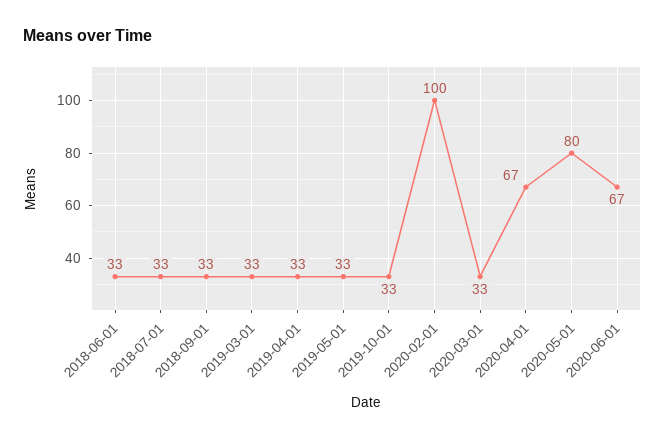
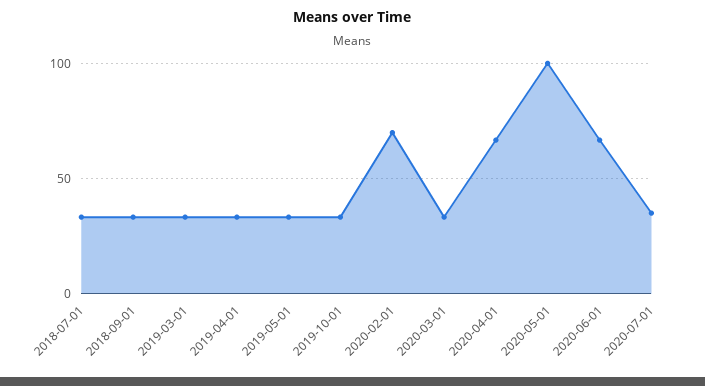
2018-06-01: 33 -> none
2020-02-01: 100 -> 70
2020-05-01: 80 -> 100
2020-07-01: none -> 35

